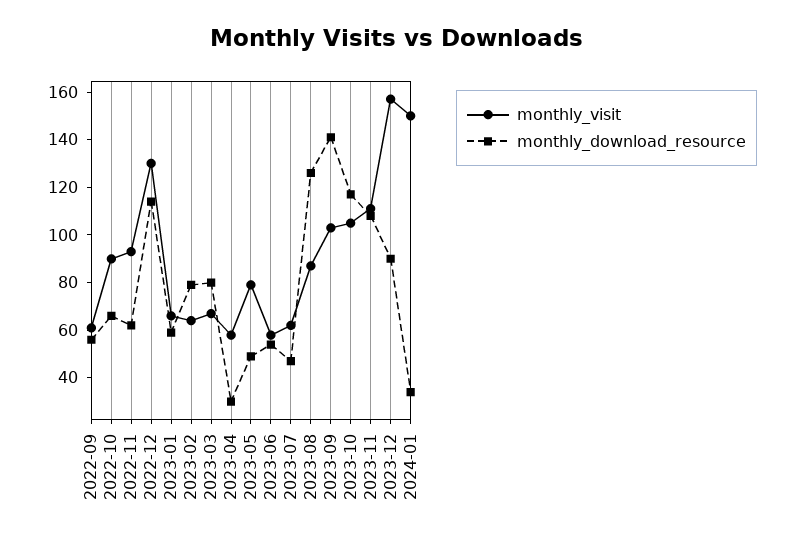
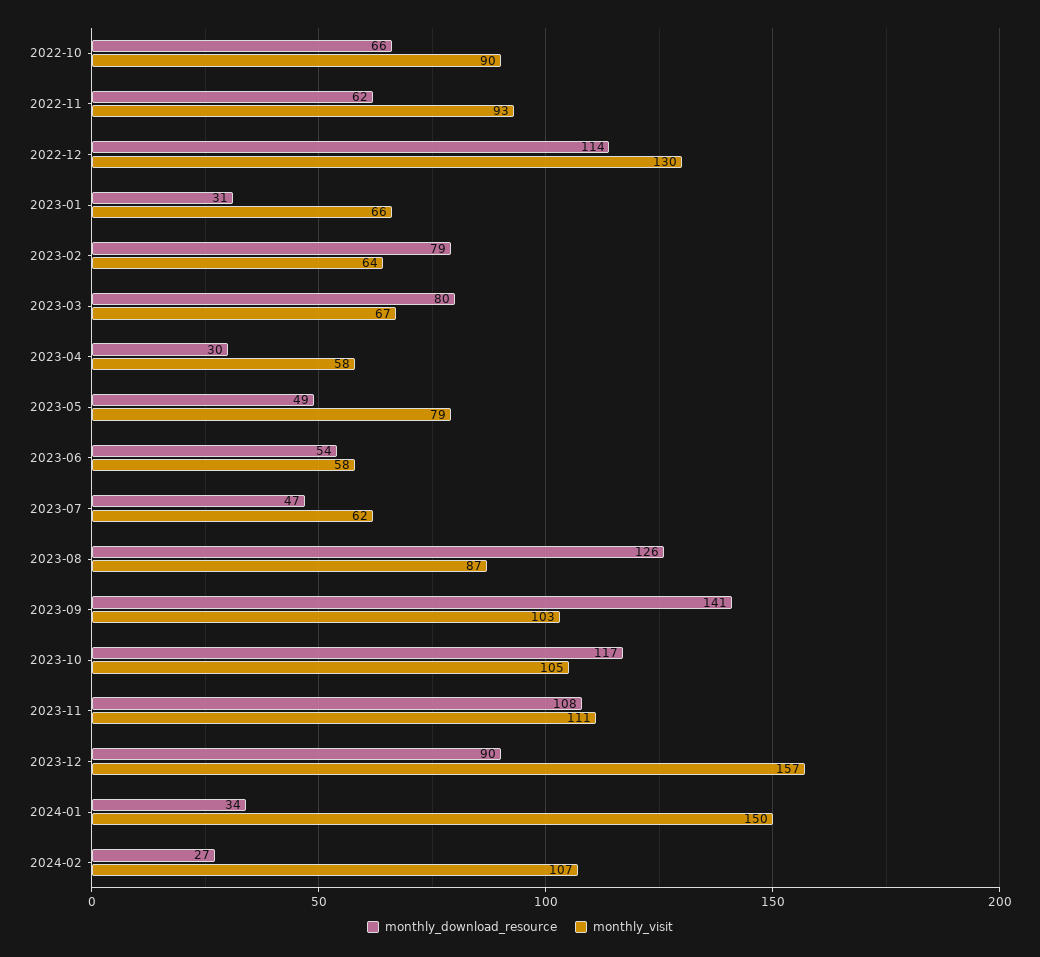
monthly_visit, 2022-09: 60 -> none
monthly_download_resource, 2022-09: 55 -> none
monthly_download_resource, 2023-01: 60 -> 31
monthly_download_resource, 2024-02: none -> 27
monthly_visit, 2024-02: none -> 107

